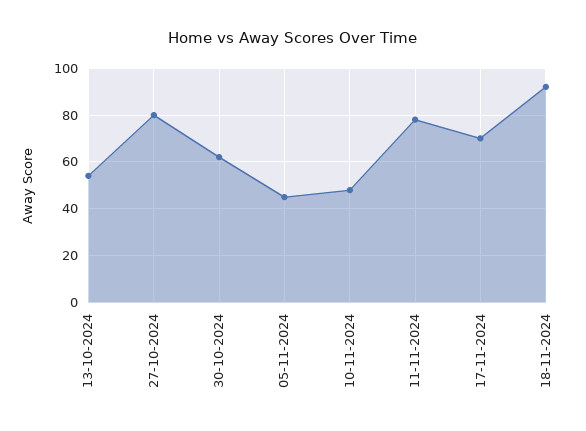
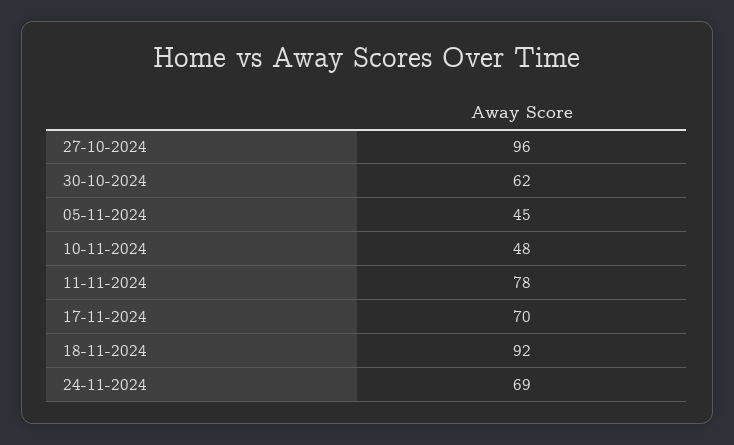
13-10-2024: 55 -> none
27-10-2024: 80 -> 96
24-11-2024: none -> 69

